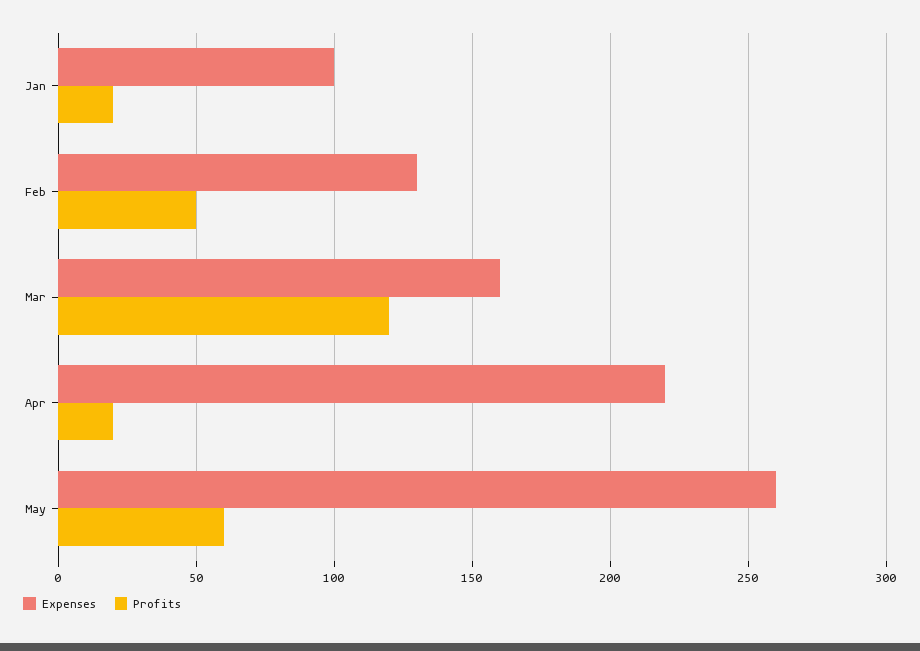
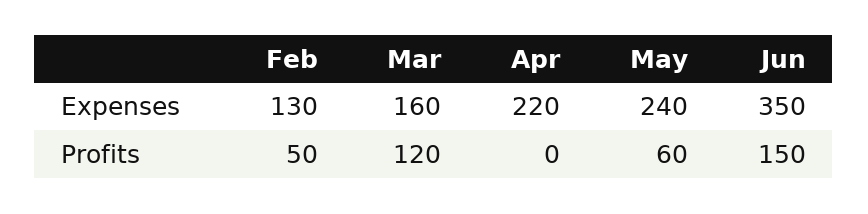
Expenses, Jan: 100 -> none
Profits, Jan: 20 -> none
Profits, Apr: 20 -> 0
Expenses, May: 260 -> 240
Expenses, Jun: none -> 350
Profits, Jun: none -> 150

